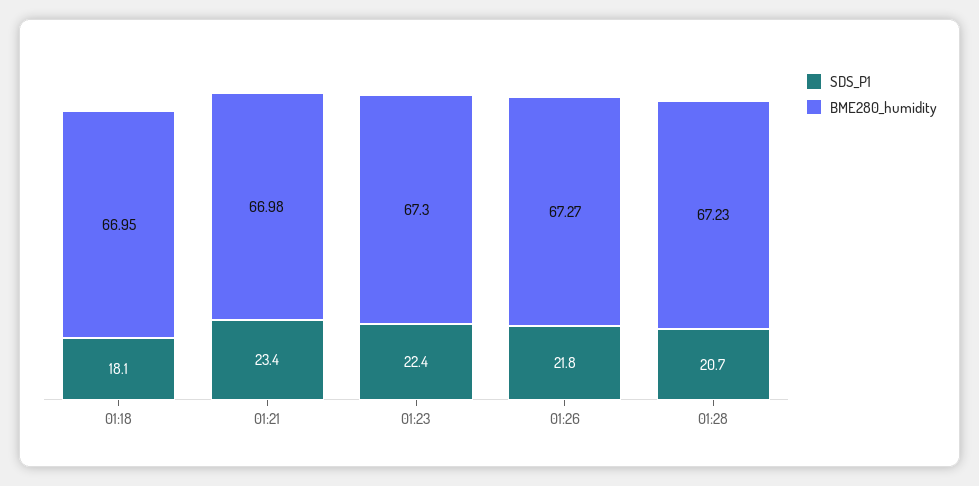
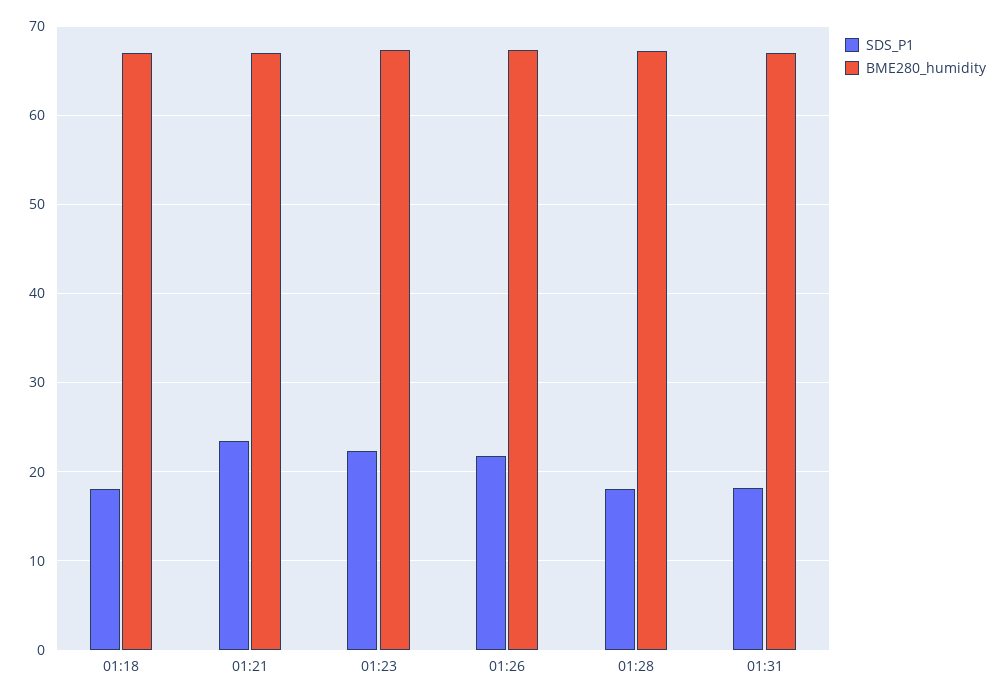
SDS_P1, 01:28: 20.7 -> 18
SDS_P1, 01:31: none -> 18
BME280_humidity, 01:31: none -> 67

